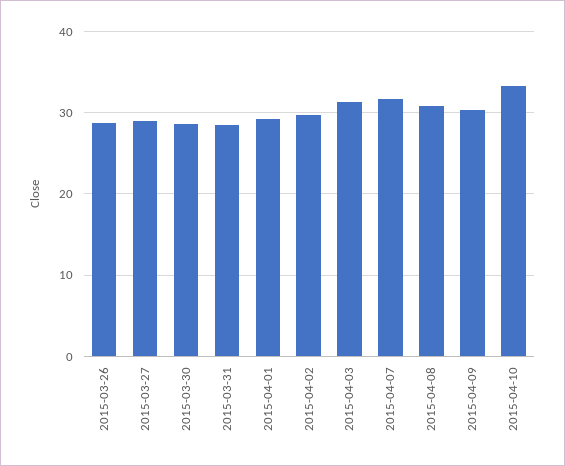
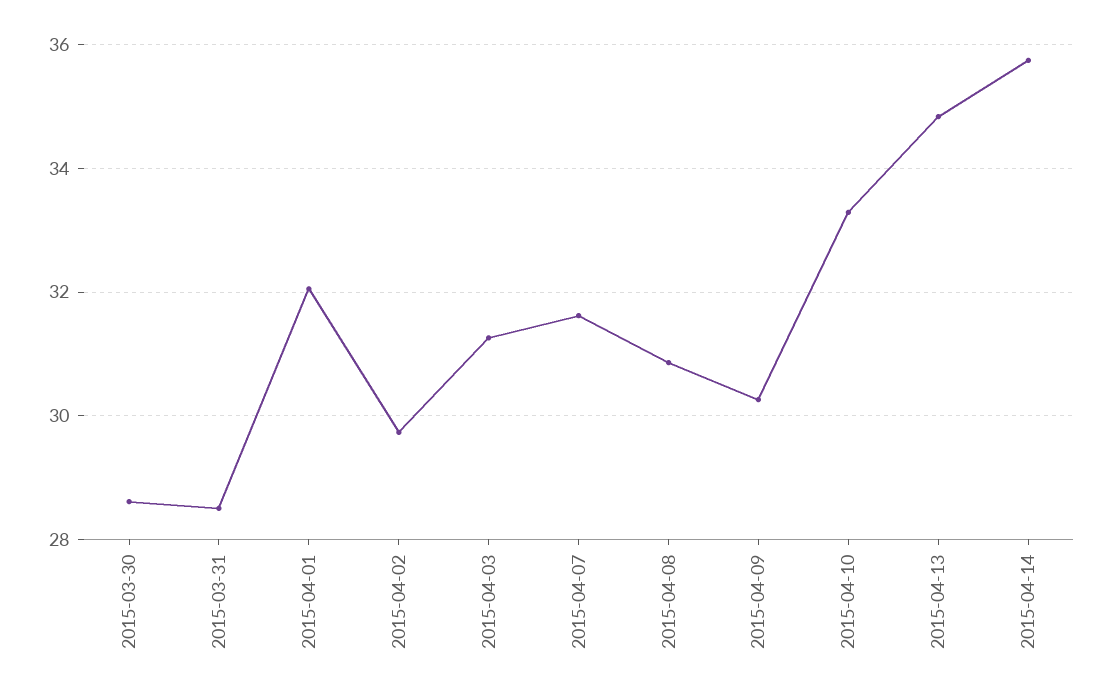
2015-03-26: 29 -> none
2015-03-27: 29 -> none
2015-04-01: 29 -> 32
2015-04-13: none -> 34.8
2015-04-14: none -> 35.8

